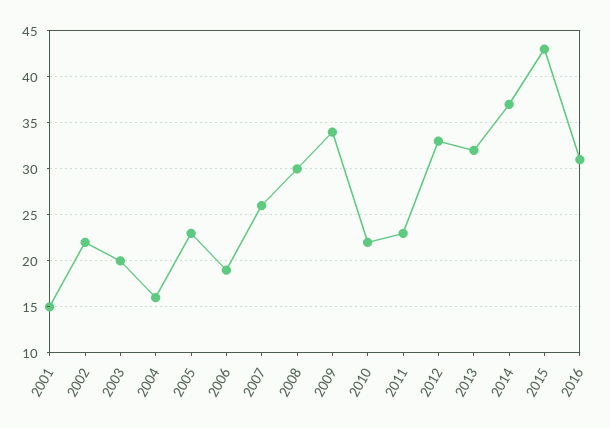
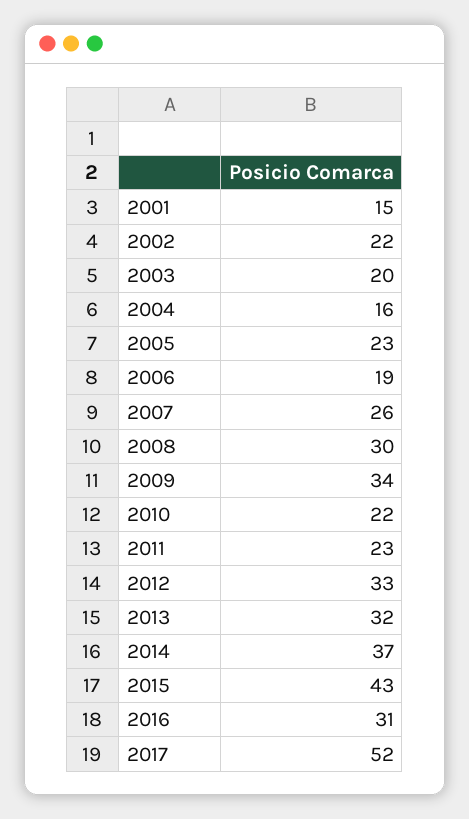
2017: none -> 52

